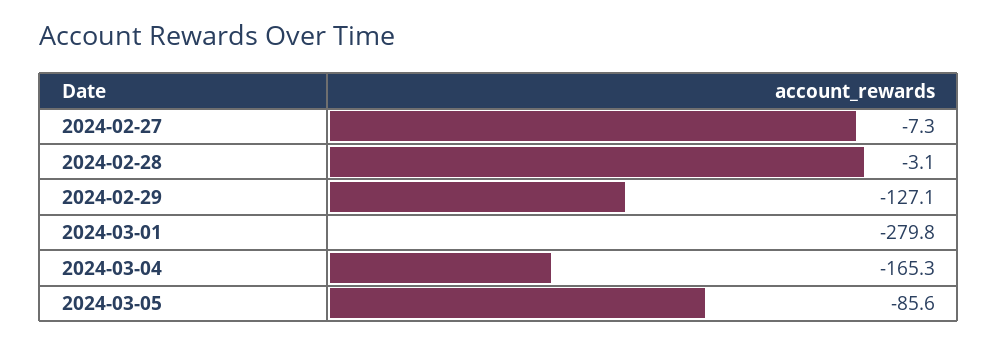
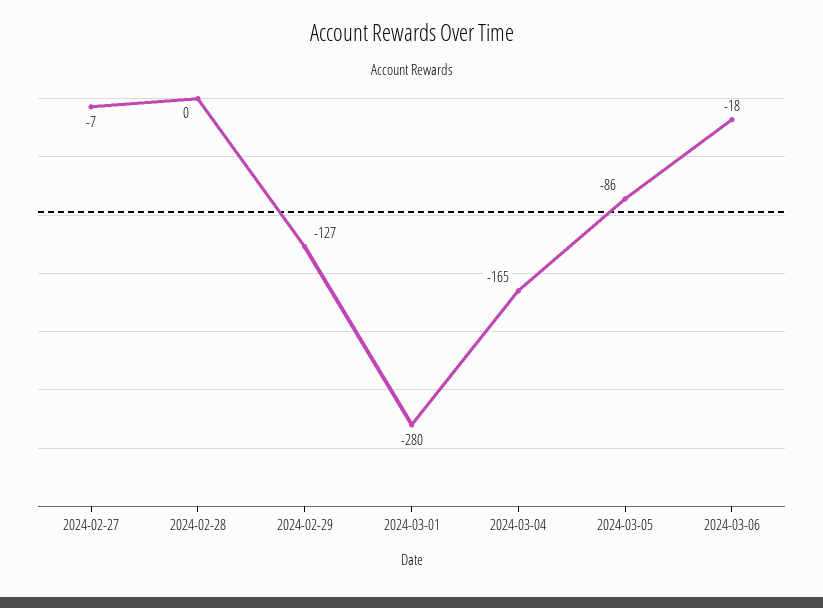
2024-02-28: -3.1 -> 0
2024-03-06: none -> -18

